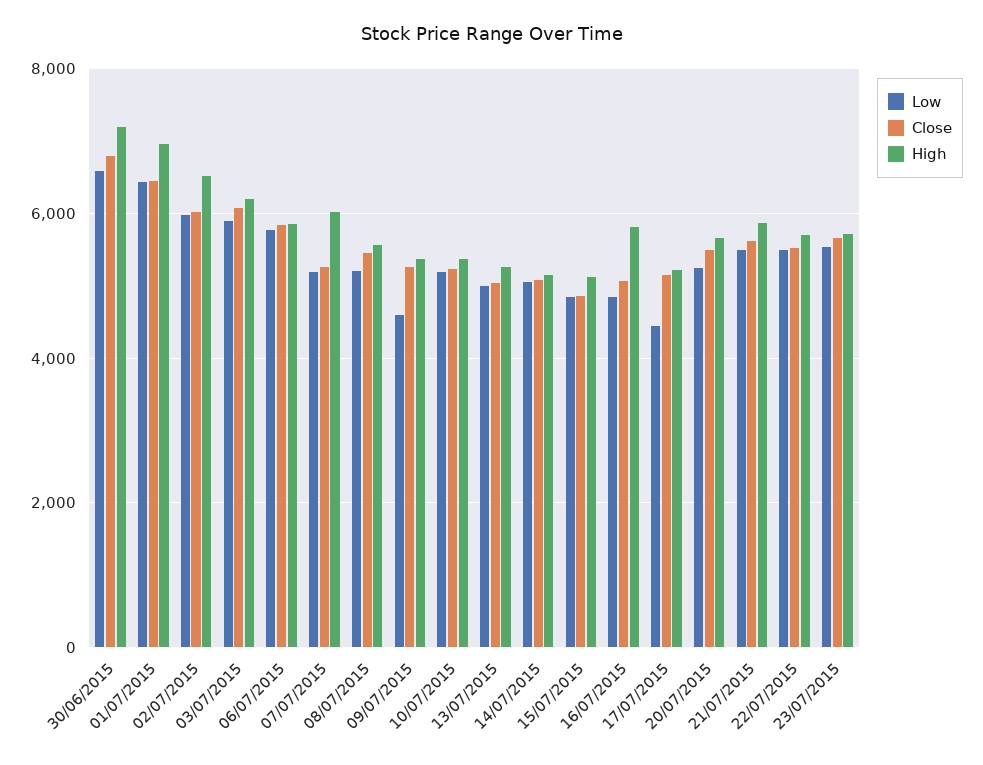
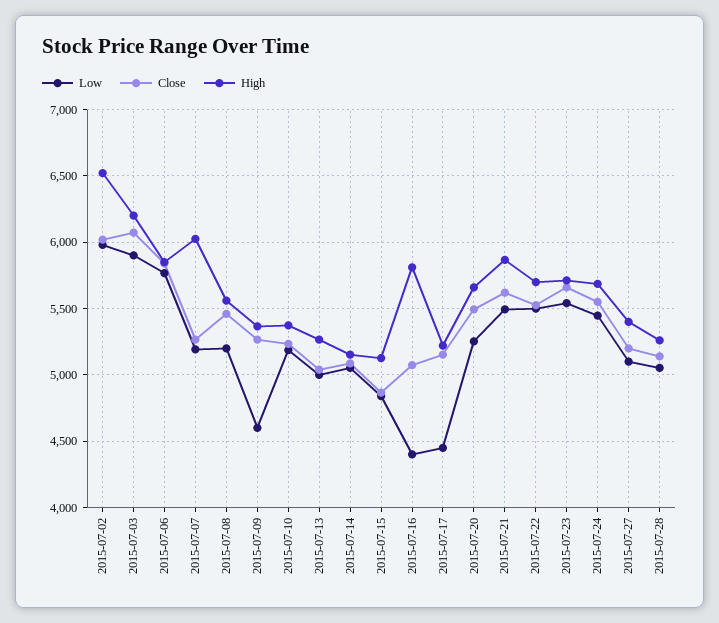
Low, 30/06/2015: 6600 -> none
Close, 30/06/2015: 6800 -> none
High, 30/06/2015: 7200 -> none
Low, 01/07/2015: 6400 -> none
Close, 01/07/2015: 6400 -> none
High, 01/07/2015: 7000 -> none
Low, 16/07/2015: 4800 -> 4400
Low, 2015-07-24: none -> 5450
Close, 2015-07-24: none -> 5550
High, 2015-07-24: none -> 5700
Low, 2015-07-27: none -> 5100
Close, 2015-07-27: none -> 5200
High, 2015-07-27: none -> 5400
Low, 2015-07-28: none -> 5050
Close, 2015-07-28: none -> 5150
High, 2015-07-28: none -> 5250

